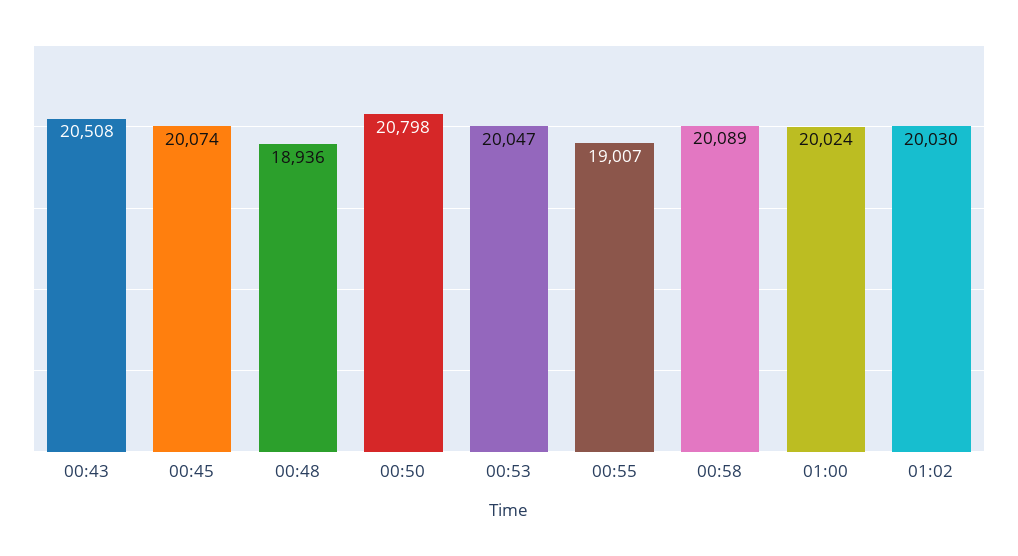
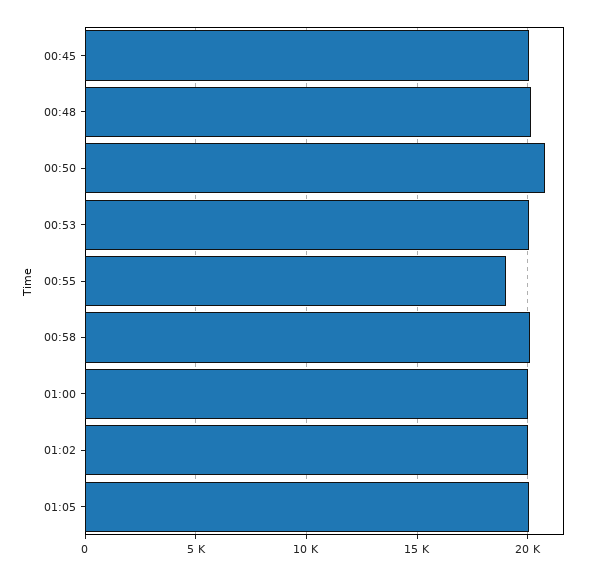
00:43: 20508 -> none
00:48: 18936 -> 20000
01:05: none -> 20000

